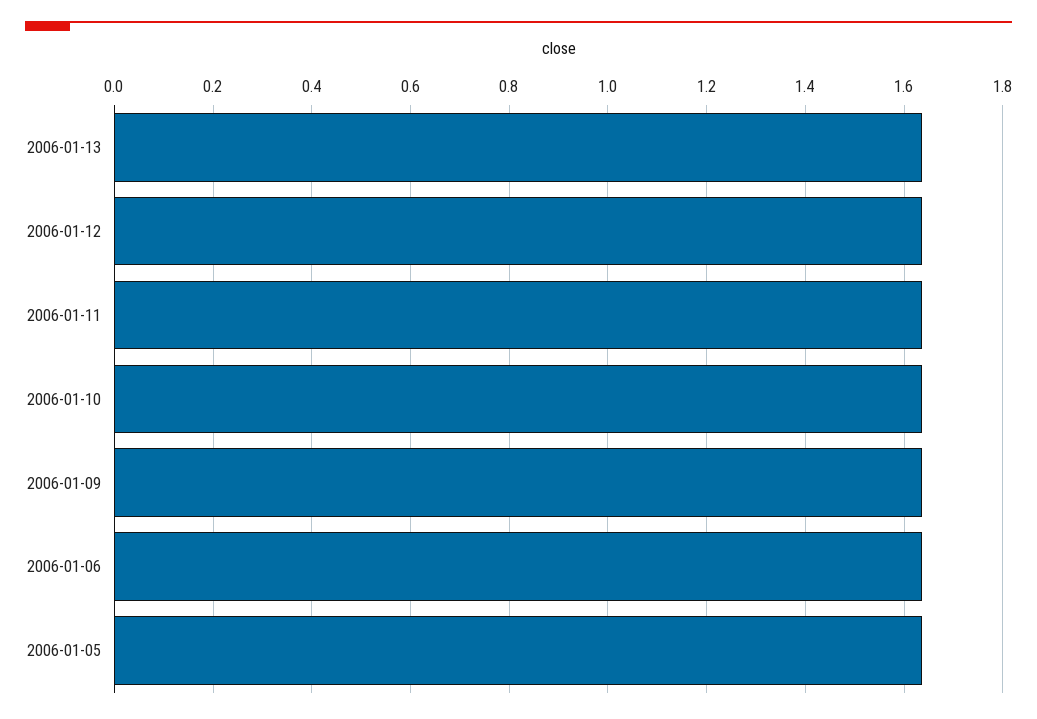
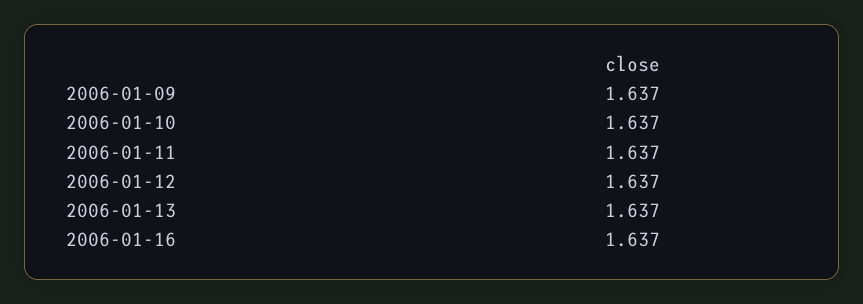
2006-01-06: 1.64 -> none
2006-01-05: 1.64 -> none
2006-01-16: none -> 1.637

